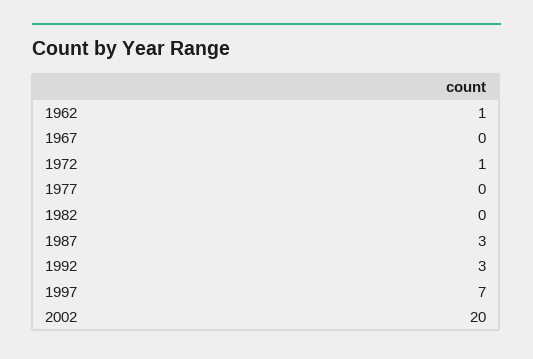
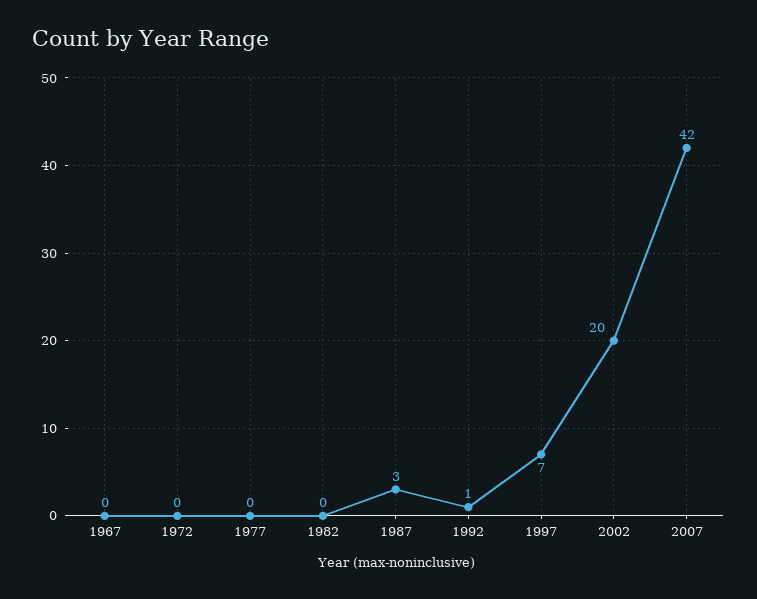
1962: 1 -> none
1972: 1 -> 0
1992: 3 -> 1
2007: none -> 42

